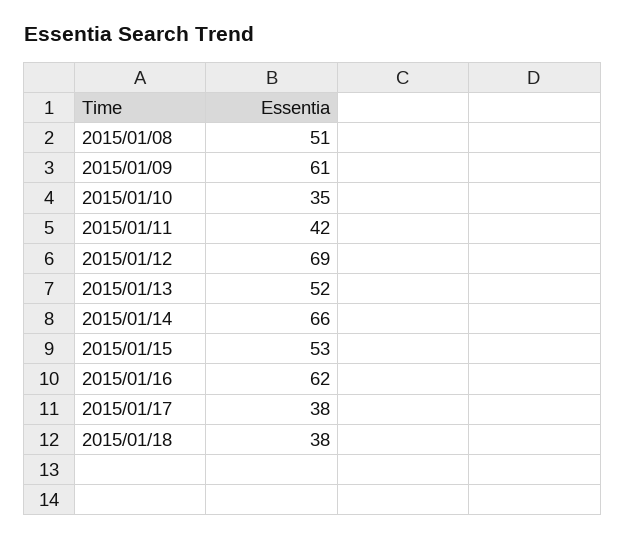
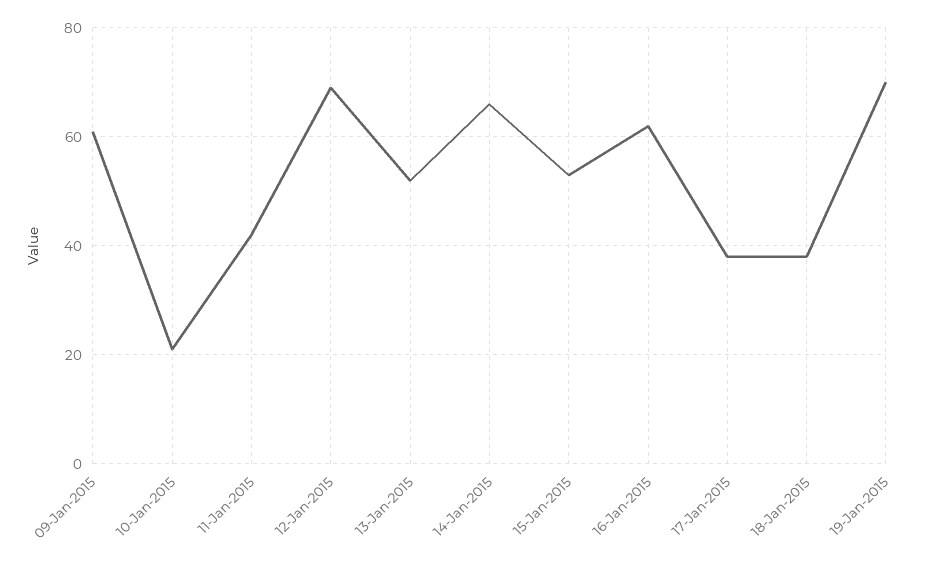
2015/01/08: 51 -> none
2015/01/10: 35 -> 20
19-Jan-2015: none -> 70

